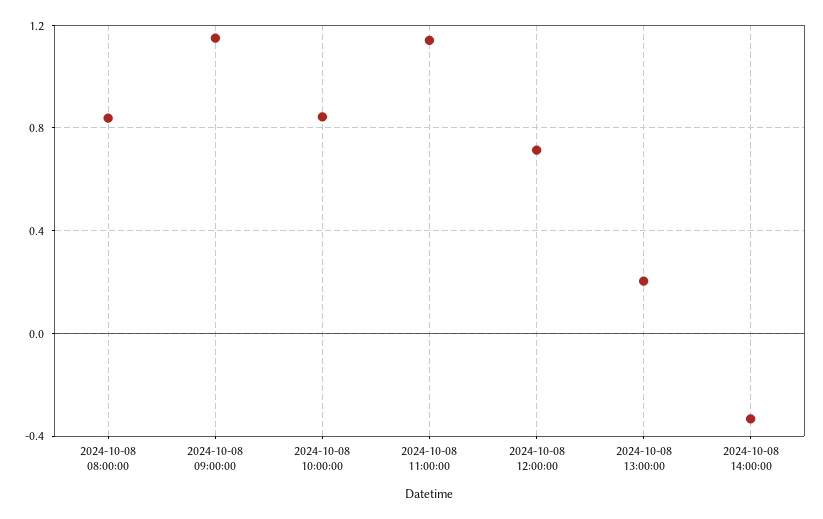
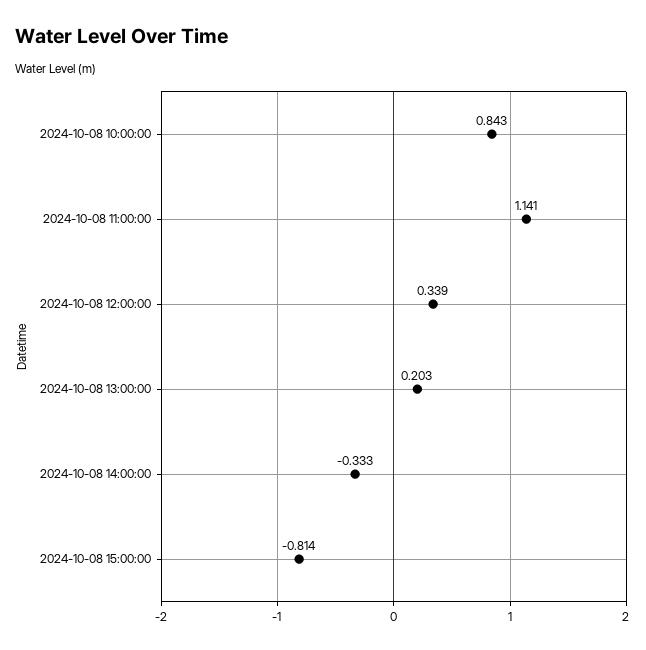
2024-10-08 08:00:00: 0.85 -> none
2024-10-08 09:00:00: 1.15 -> none
2024-10-08 12:00:00: 0.7 -> 0.339
2024-10-08 15:00:00: none -> -0.814

